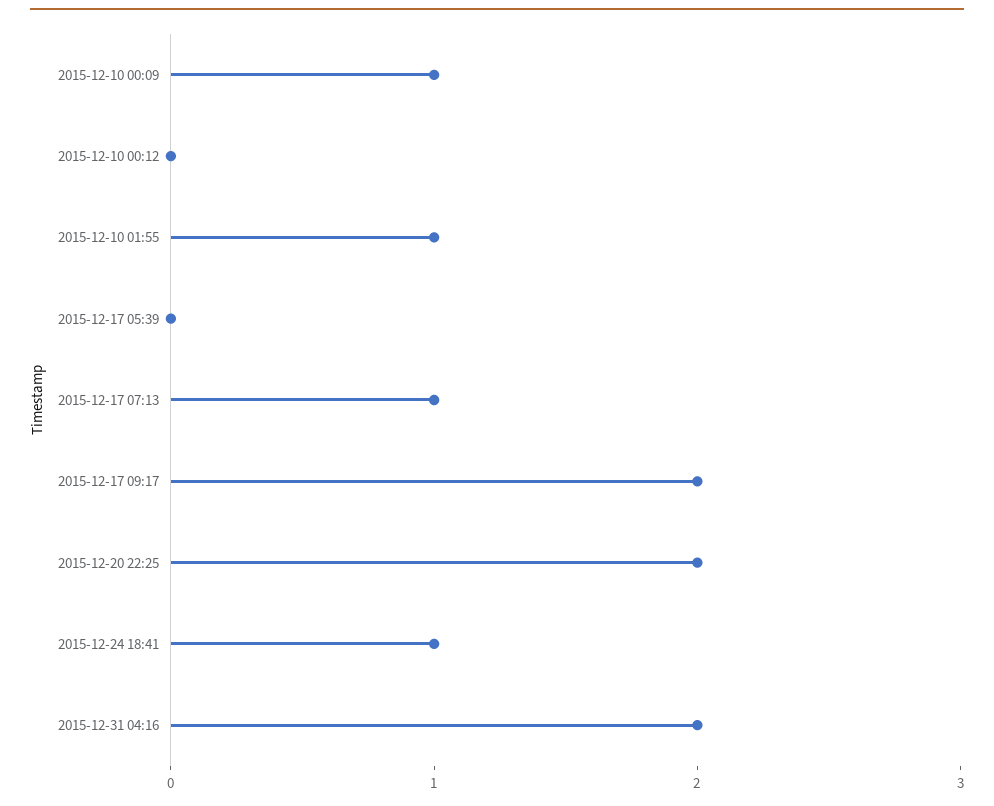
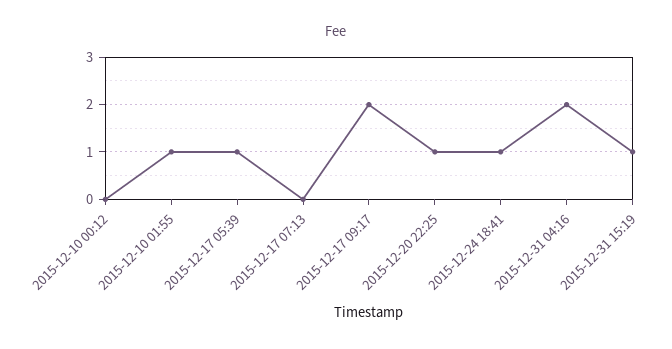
2015-12-10 00:09: 1 -> none
2015-12-17 05:39: 0 -> 1
2015-12-17 07:13: 1 -> 0
2015-12-20 22:25: 2 -> 1
2015-12-31 15:19: none -> 1

